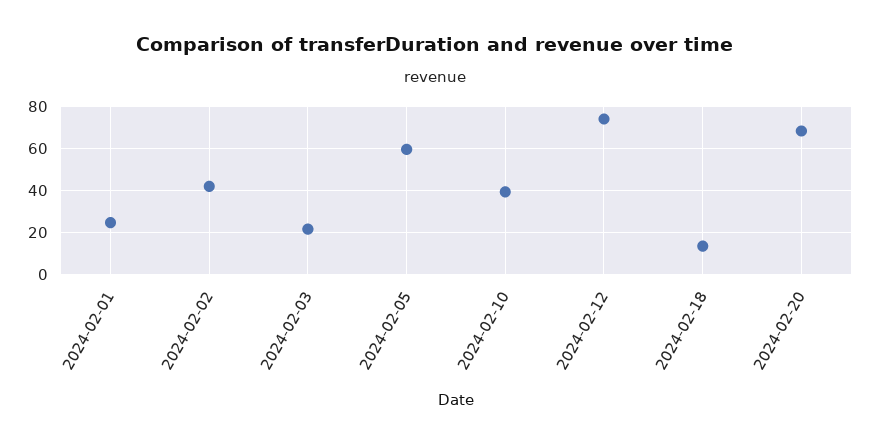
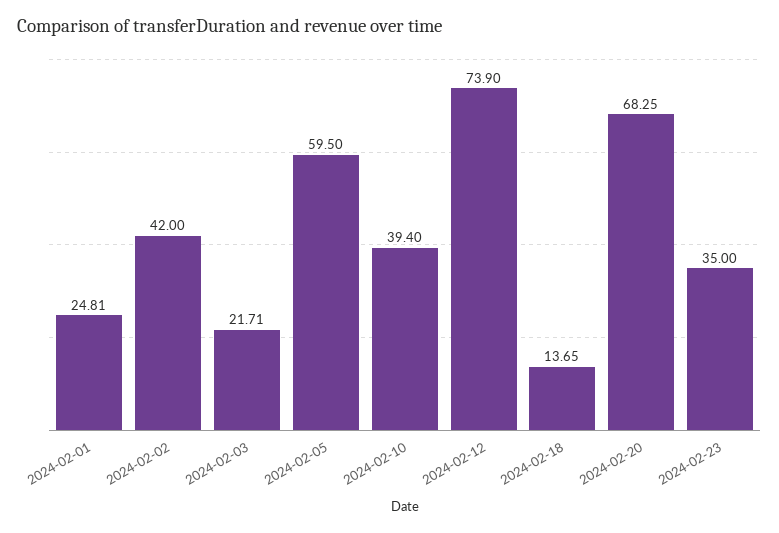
2024-02-23: none -> 35

